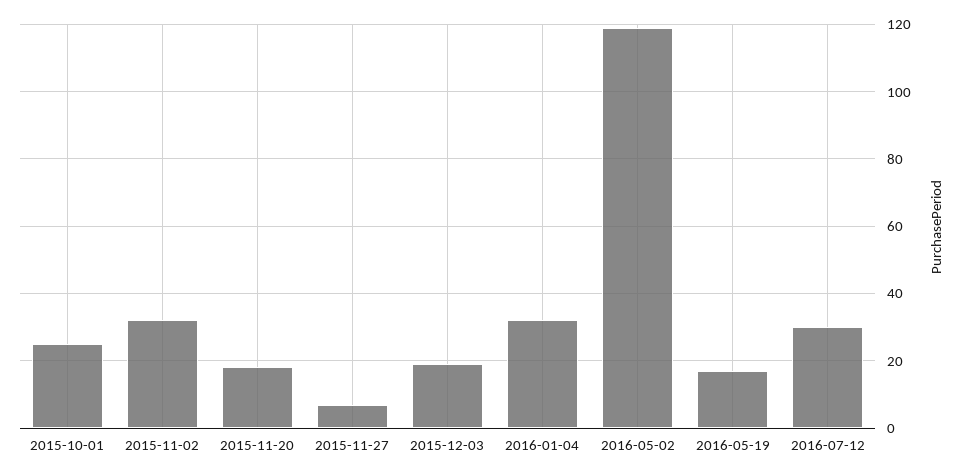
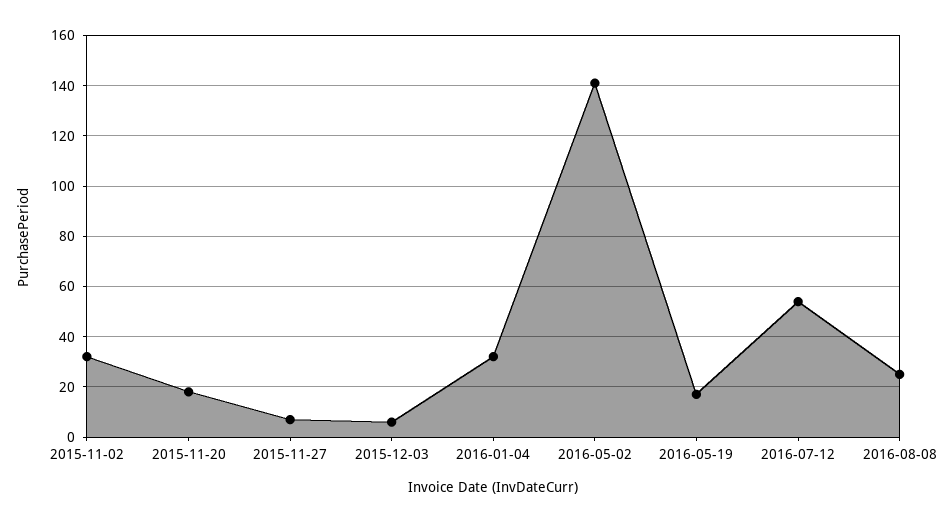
2015-10-01: 25 -> none
2015-12-03: 20 -> 5
2016-05-02: 120 -> 140
2016-07-12: 30 -> 55
2016-08-08: none -> 25

